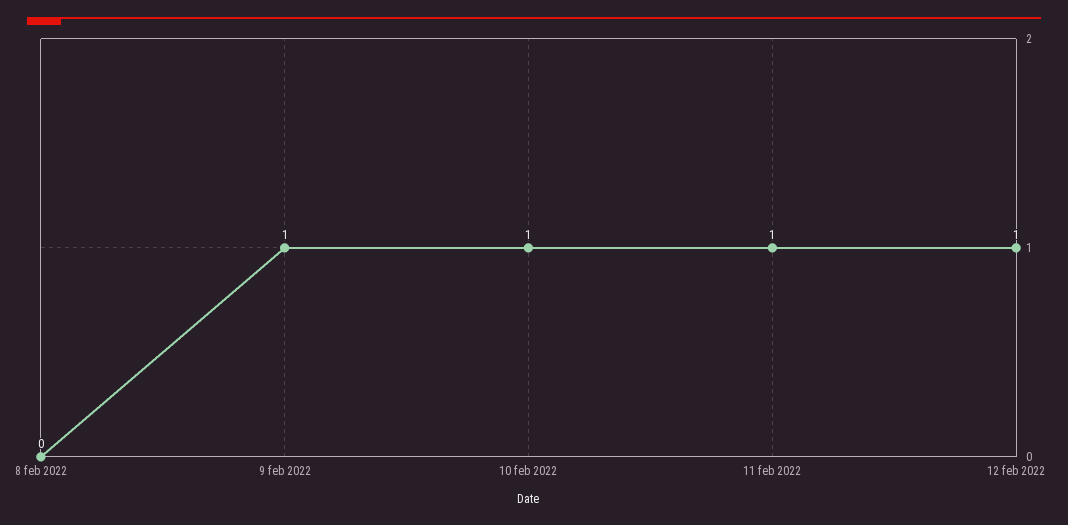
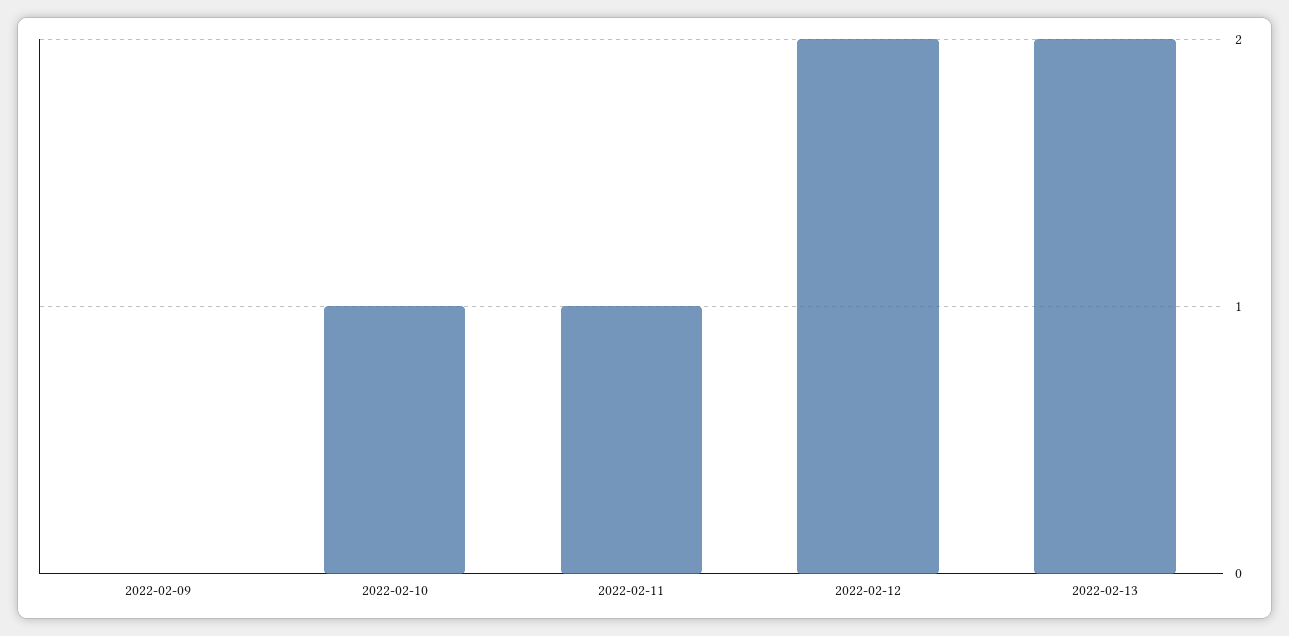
8 feb 2022: 0 -> none
9 feb 2022: 1 -> 0
12 feb 2022: 1 -> 2
2022-02-13: none -> 2

